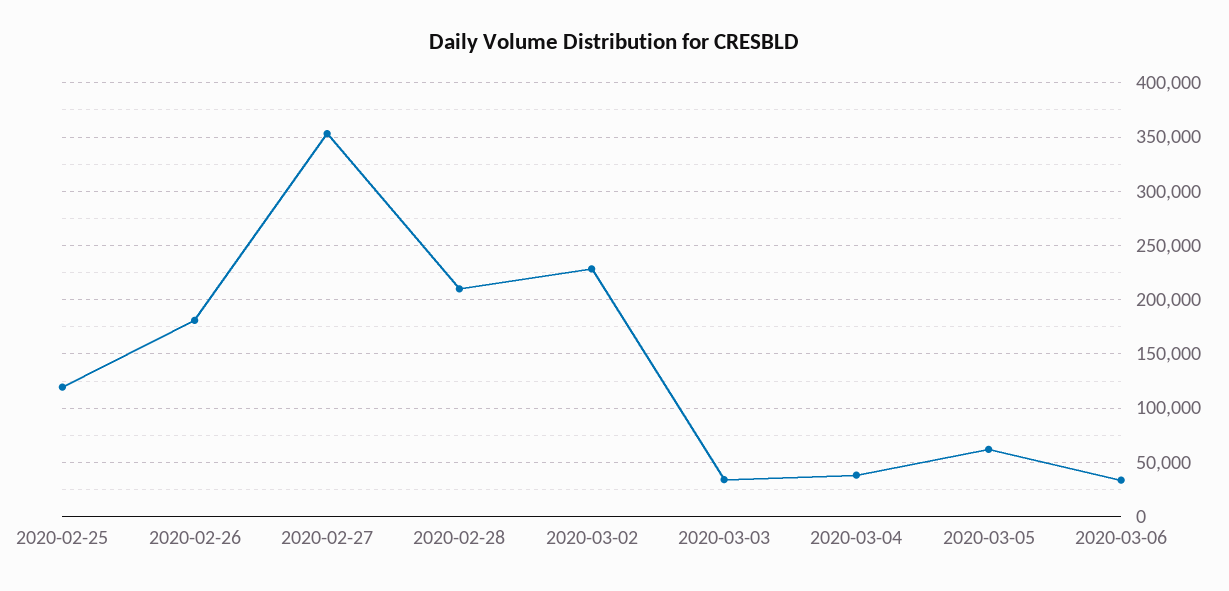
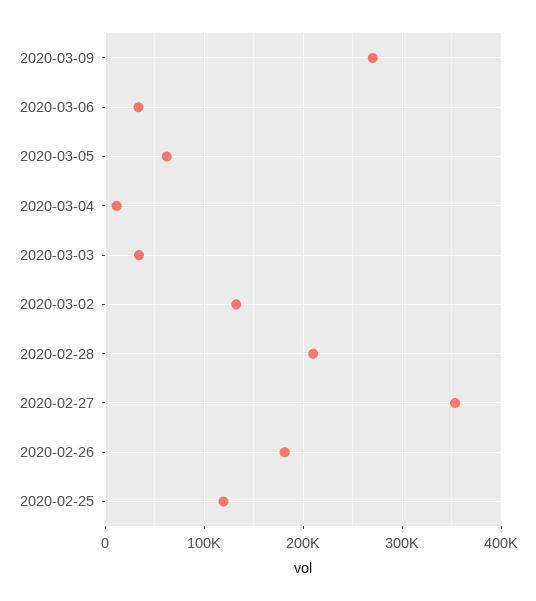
2020-03-02: 230000 -> 130000
2020-03-04: 40000 -> 10000
2020-03-09: none -> 270000

